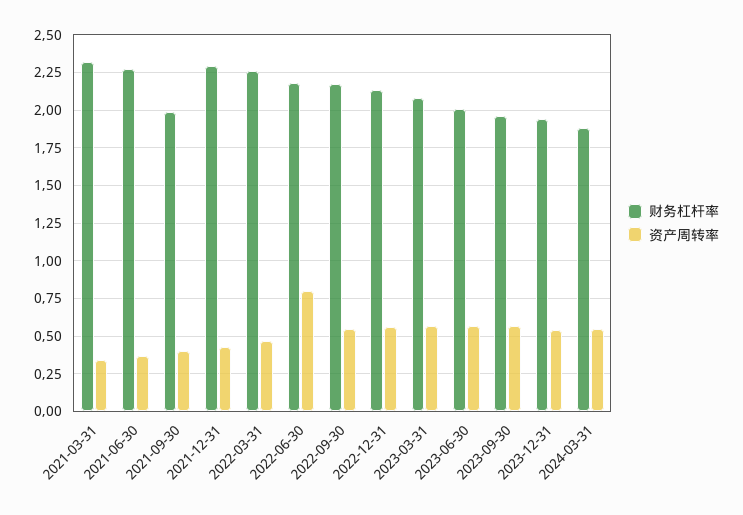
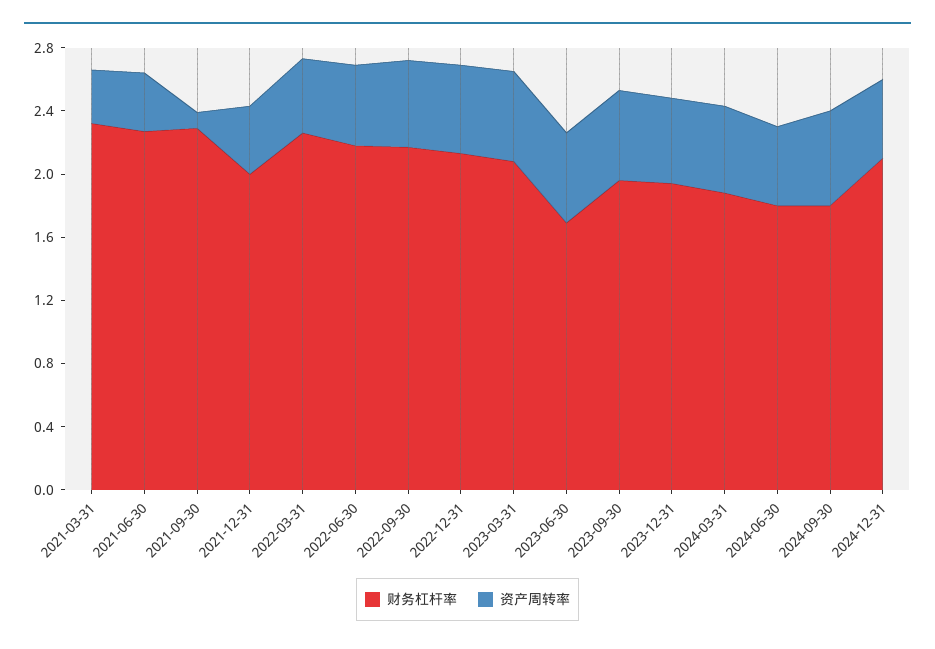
财务杠杆率, 2021-09-30: 2 -> 2.3
资产周转率, 2021-09-30: 0.4 -> 0.1
财务杠杆率, 2021-12-31: 2.3 -> 2
资产周转率, 2022-06-30: 0.8 -> 0.5
财务杠杆率, 2023-06-30: 2 -> 1.7
财务杠杆率, 2024-06-30: none -> 1.8
资产周转率, 2024-06-30: none -> 0.5
财务杠杆率, 2024-09-30: none -> 1.8
资产周转率, 2024-09-30: none -> 0.6
财务杠杆率, 2024-12-31: none -> 2.1
资产周转率, 2024-12-31: none -> 0.5

